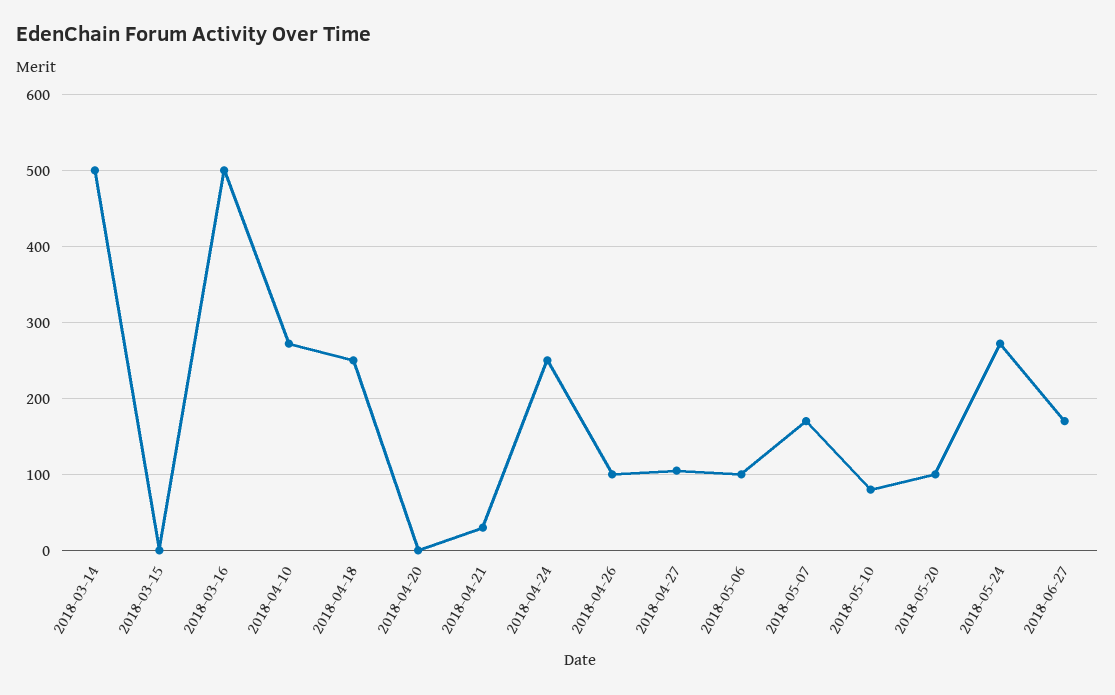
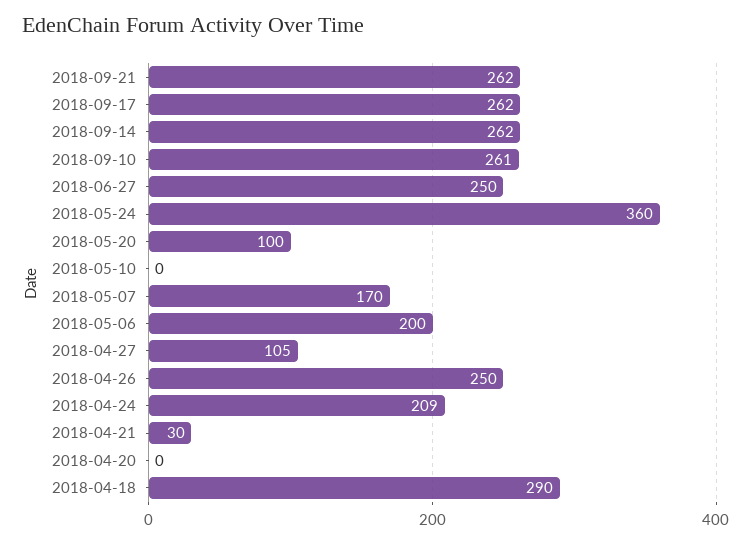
2018-03-14: 500 -> none
2018-03-15: 0 -> none
2018-03-16: 500 -> none
2018-04-10: 270 -> none
2018-04-18: 250 -> 290
2018-04-24: 250 -> 209
2018-04-26: 100 -> 250
2018-05-06: 100 -> 200
2018-05-10: 80 -> 0
2018-05-24: 270 -> 360
2018-06-27: 170 -> 250
2018-09-21: none -> 262
2018-09-17: none -> 262
2018-09-14: none -> 262
2018-09-10: none -> 261

